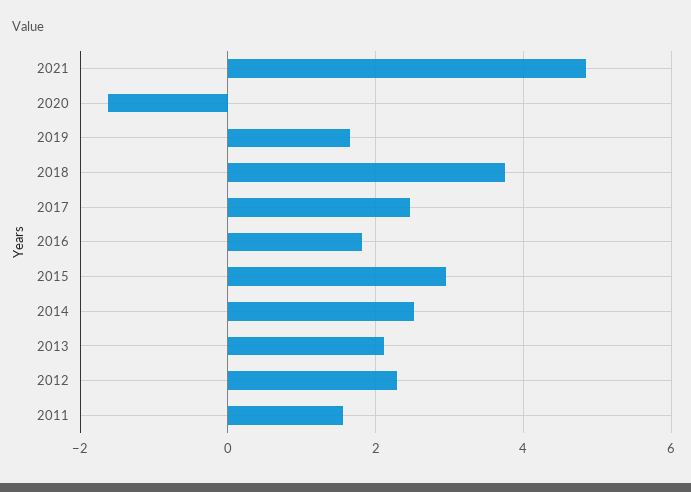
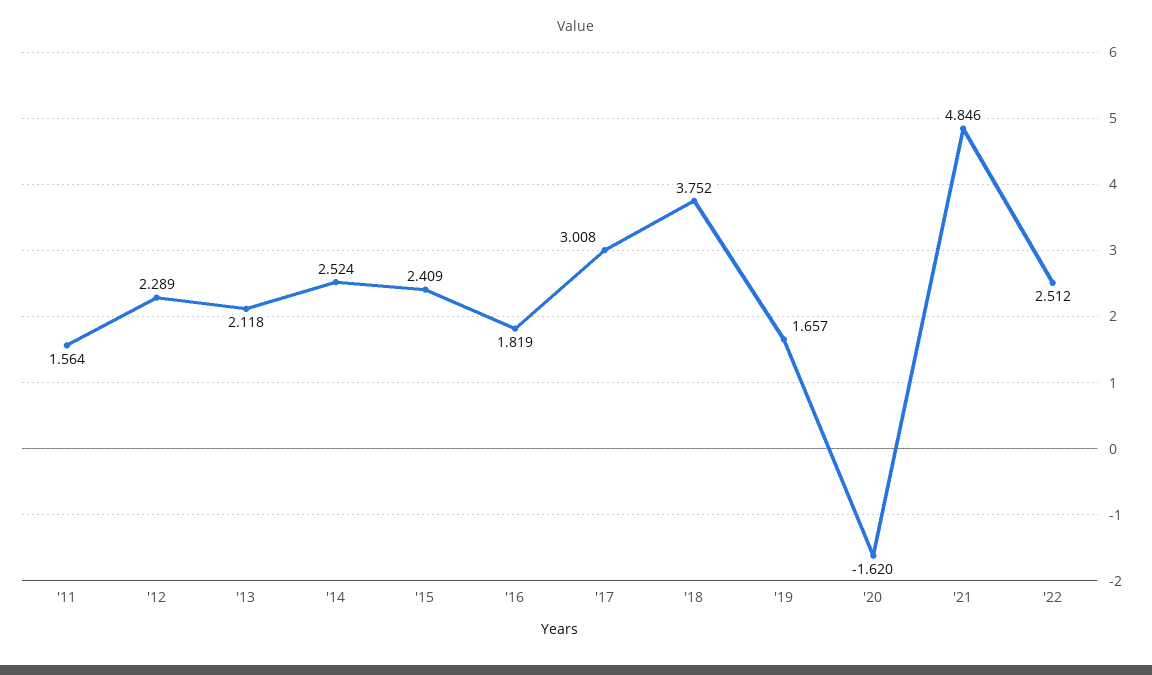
2017: 2.4 -> 3.008
2015: 3 -> 2.409
'22: none -> 2.512

